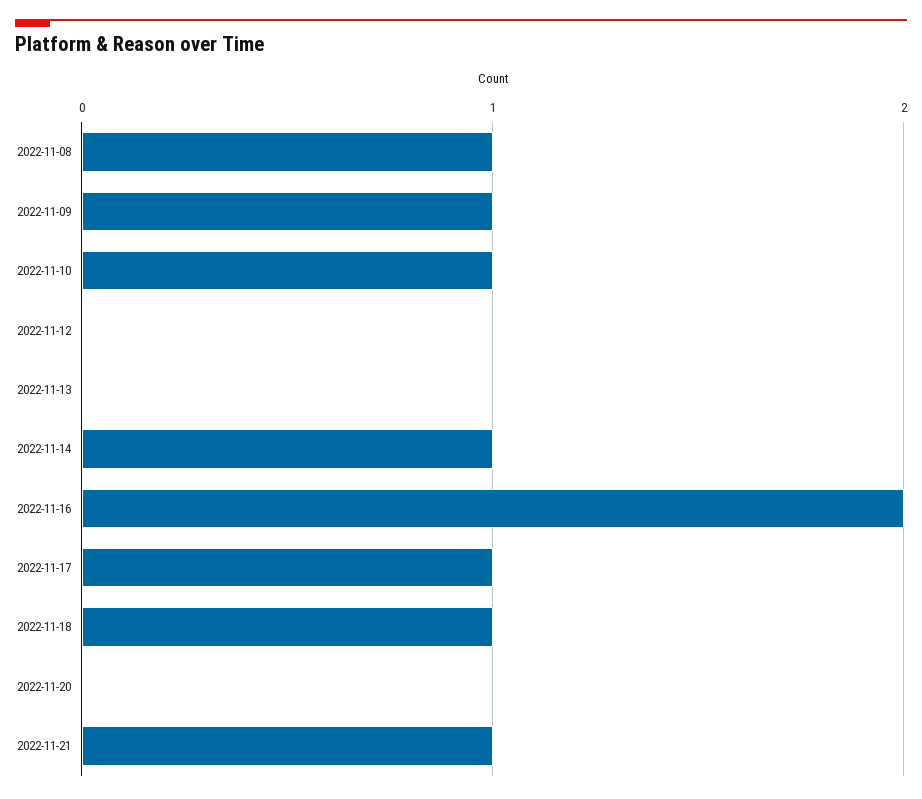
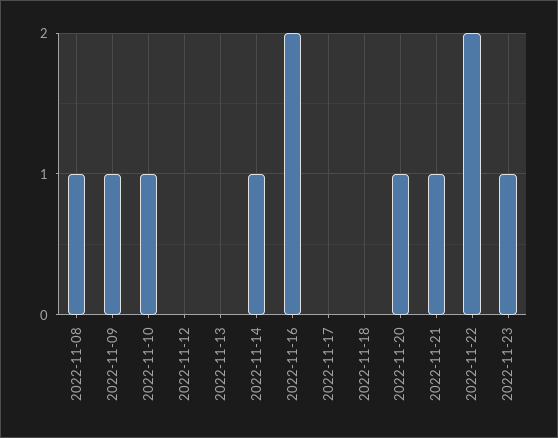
2022-11-17: 1 -> 0
2022-11-18: 1 -> 0
2022-11-20: 0 -> 1
2022-11-22: none -> 2
2022-11-23: none -> 1

